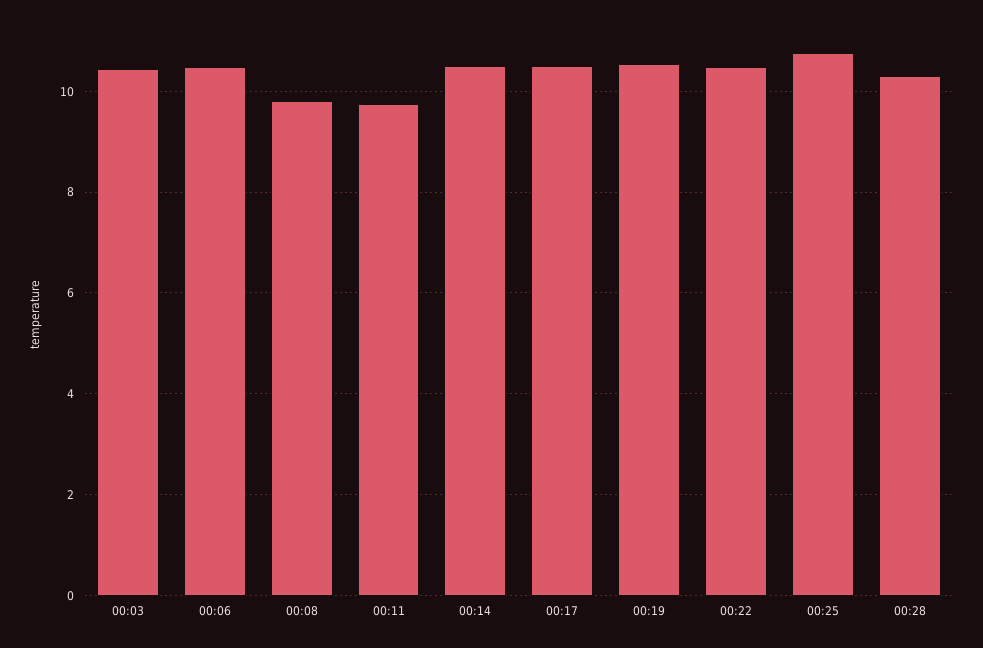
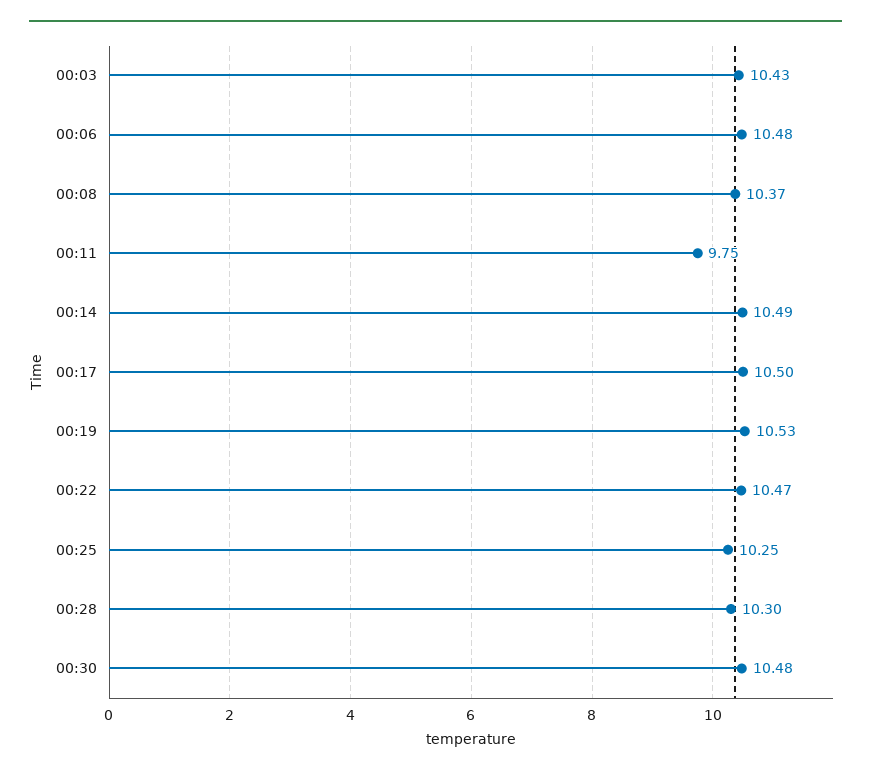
00:08: 9.8 -> 10.37
00:25: 10.8 -> 10.25
00:30: none -> 10.48

